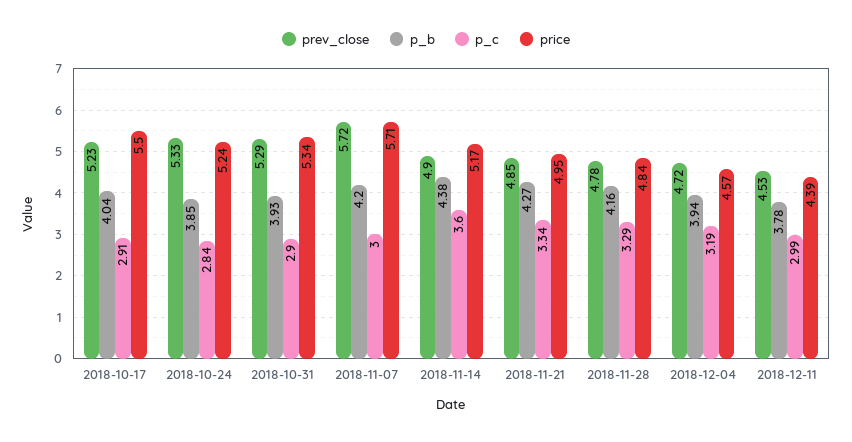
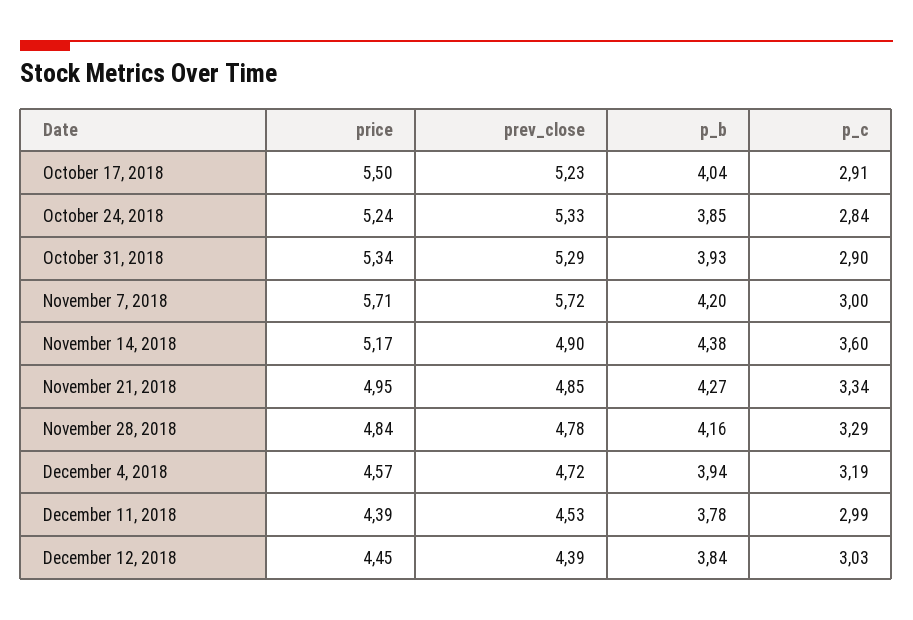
price, December 12, 2018: none -> 4.45
prev_close, December 12, 2018: none -> 4.39
p_b, December 12, 2018: none -> 3.84
p_c, December 12, 2018: none -> 3.03

